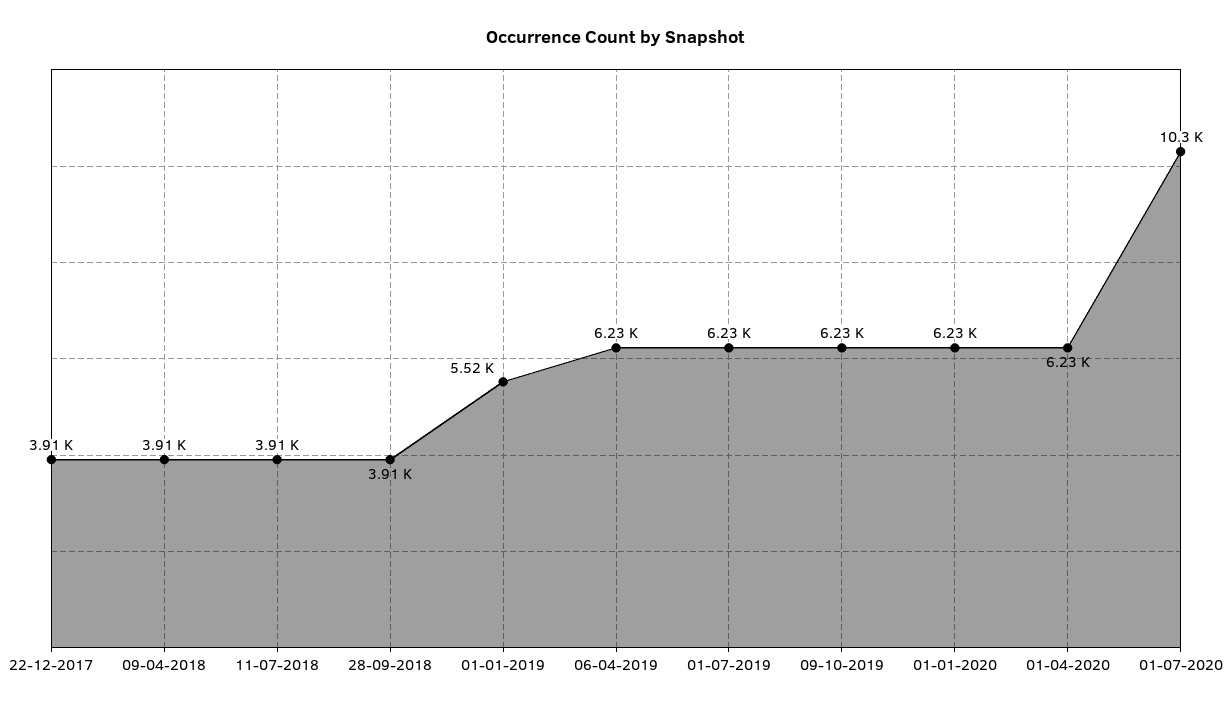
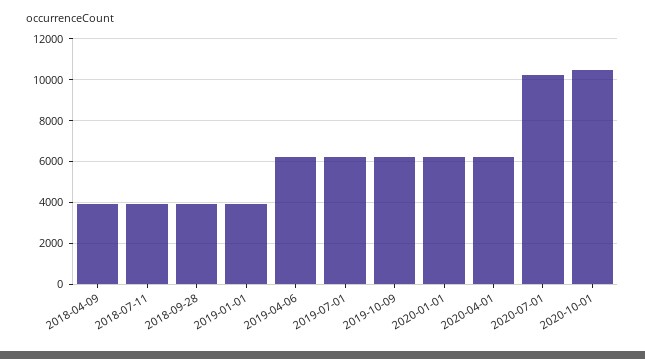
22-12-2017: 3910 -> none
01-01-2019: 5520 -> 4000
2020-10-01: none -> 10500

